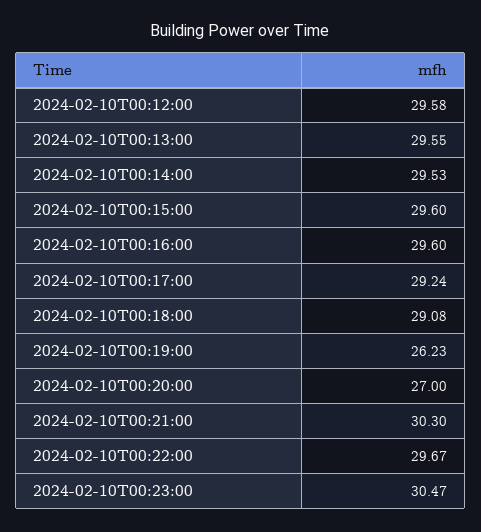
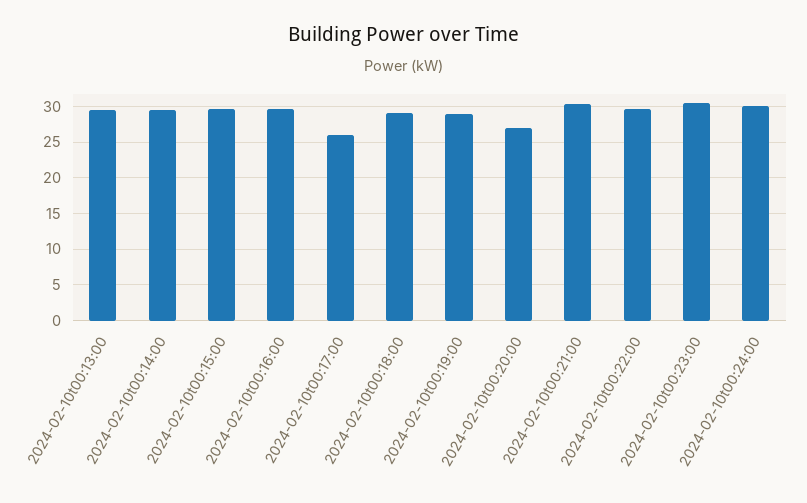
2024-02-10T00:12:00: 29.58 -> none
2024-02-10T00:17:00: 29.24 -> 26
2024-02-10T00:19:00: 26.23 -> 29
2024-02-10t00:24:00: none -> 30

